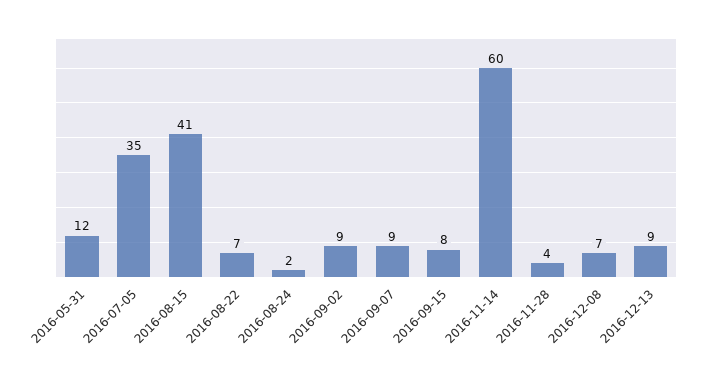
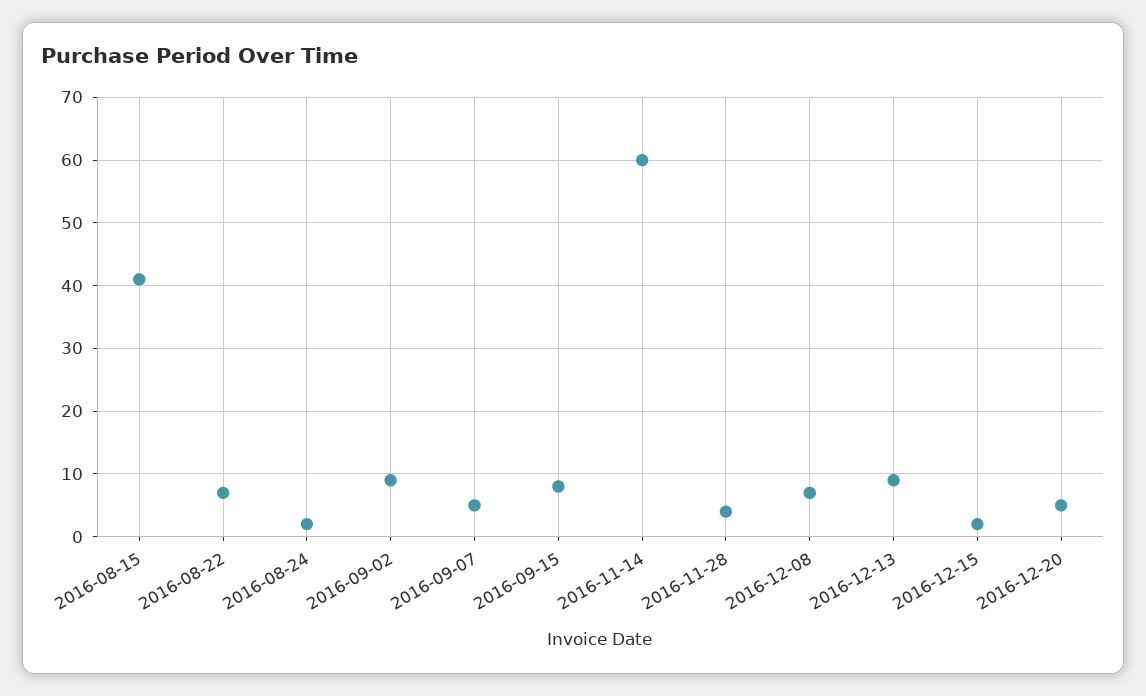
2016-05-31: 12 -> none
2016-07-05: 35 -> none
2016-09-07: 9 -> 5
2016-12-15: none -> 2
2016-12-20: none -> 5

